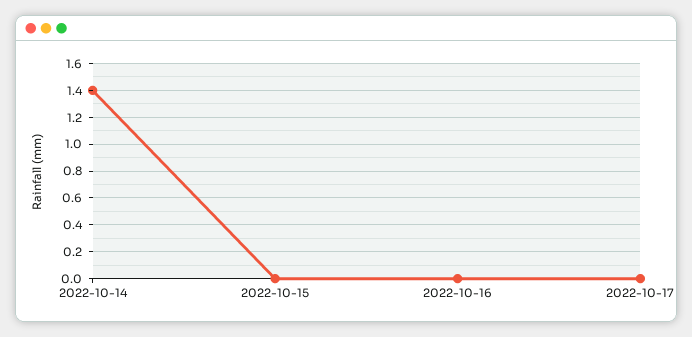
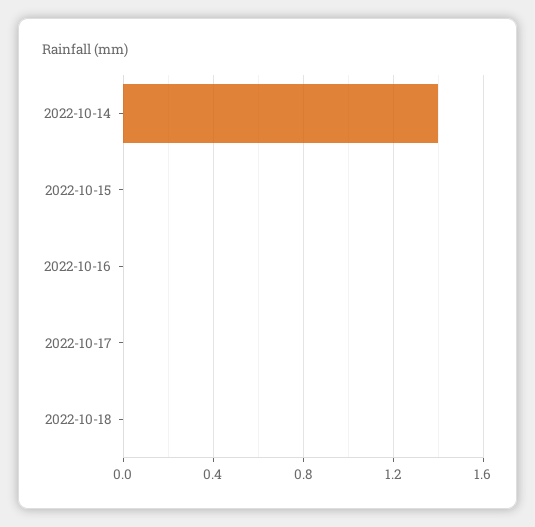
2022-10-18: none -> 0

